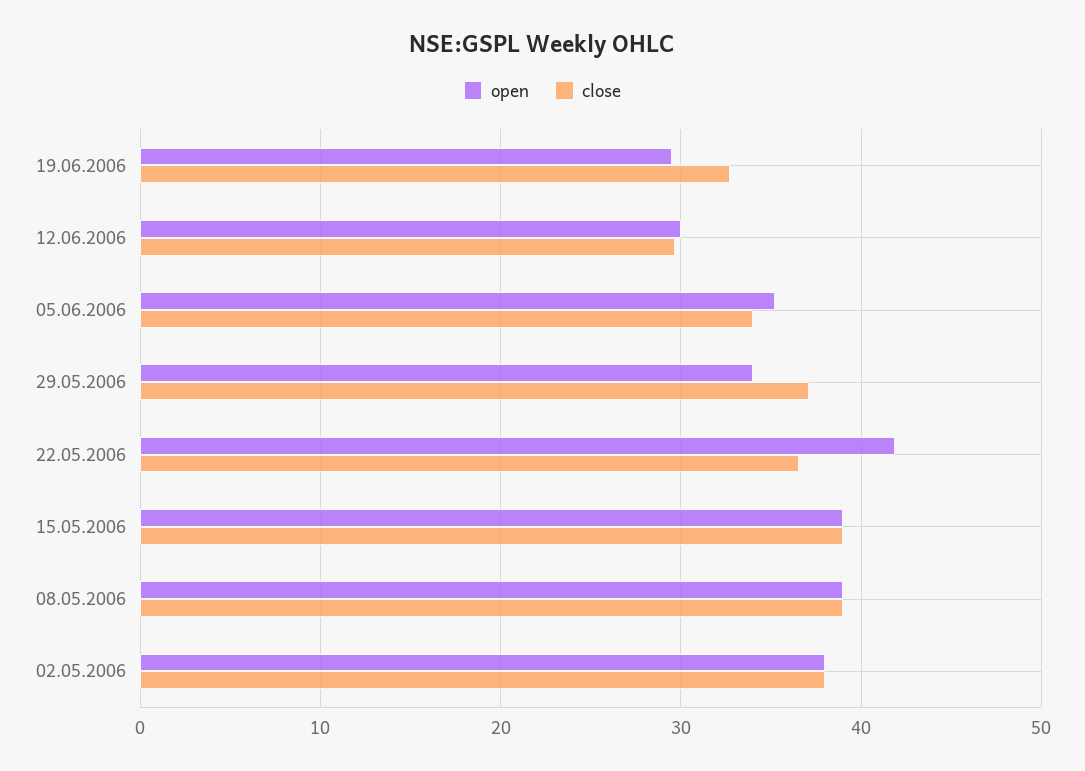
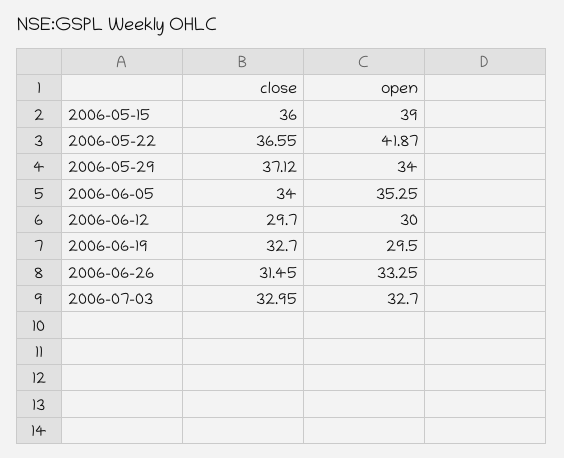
close, 15.05.2006: 39 -> 36
open, 08.05.2006: 39 -> none
close, 08.05.2006: 39 -> none
open, 02.05.2006: 38 -> none
close, 02.05.2006: 38 -> none
close, 2006-06-26: none -> 31.45
open, 2006-06-26: none -> 33.25
close, 2006-07-03: none -> 32.95
open, 2006-07-03: none -> 32.7

